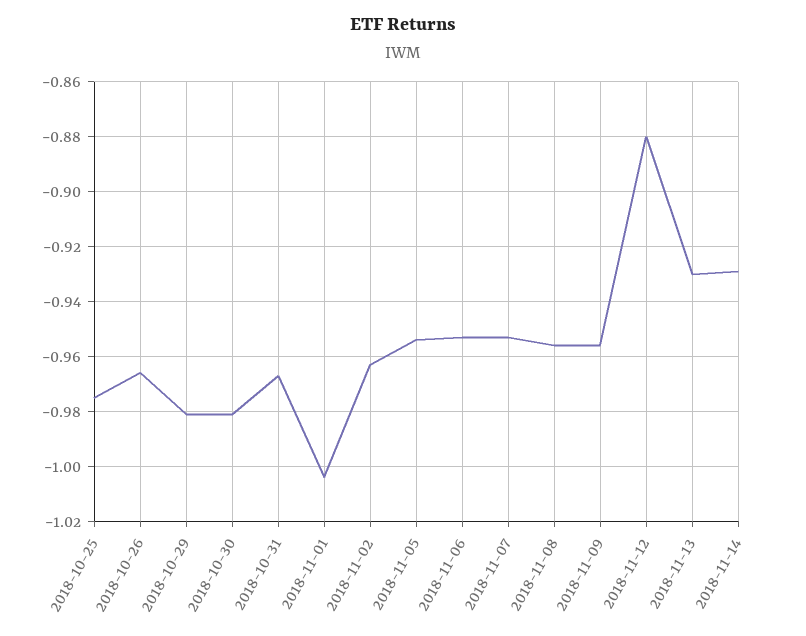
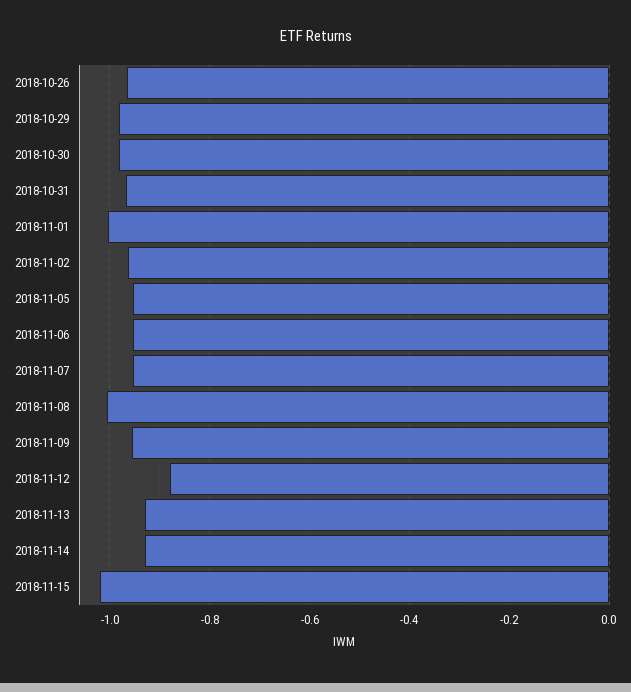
2018-10-25: -0.975 -> none
2018-11-08: -0.955 -> -1
2018-11-15: none -> -1.02

